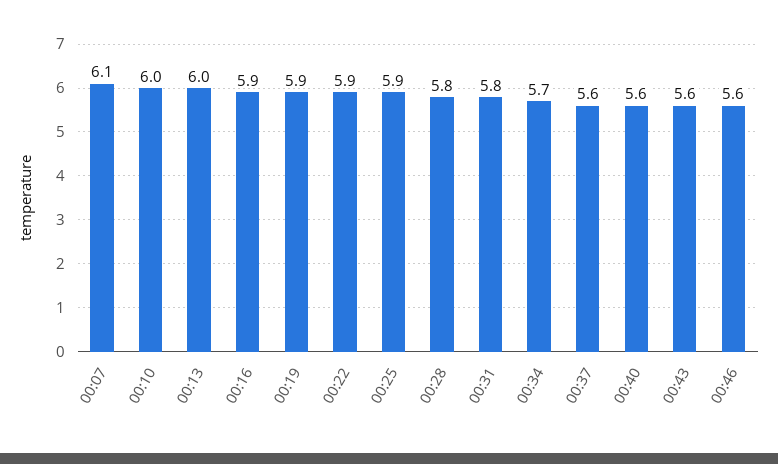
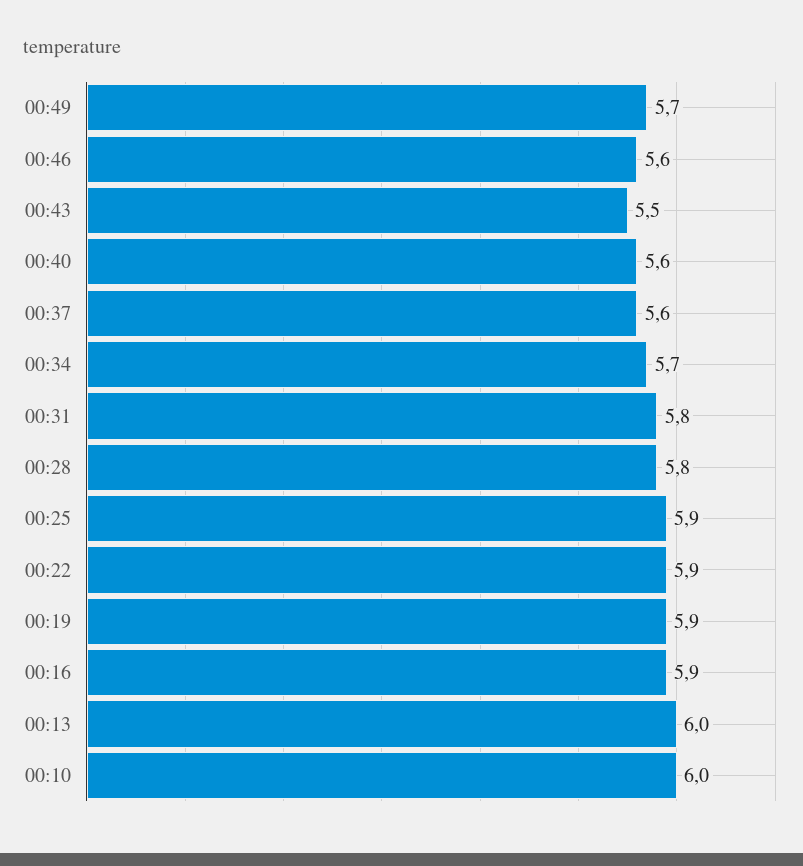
00:07: 6.1 -> none
00:43: 5.6 -> 5.5
00:49: none -> 5.7

